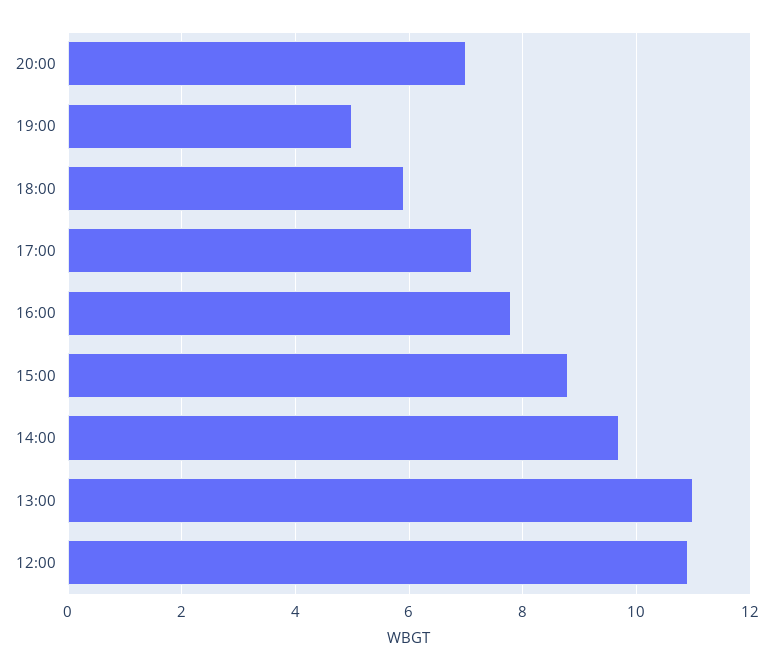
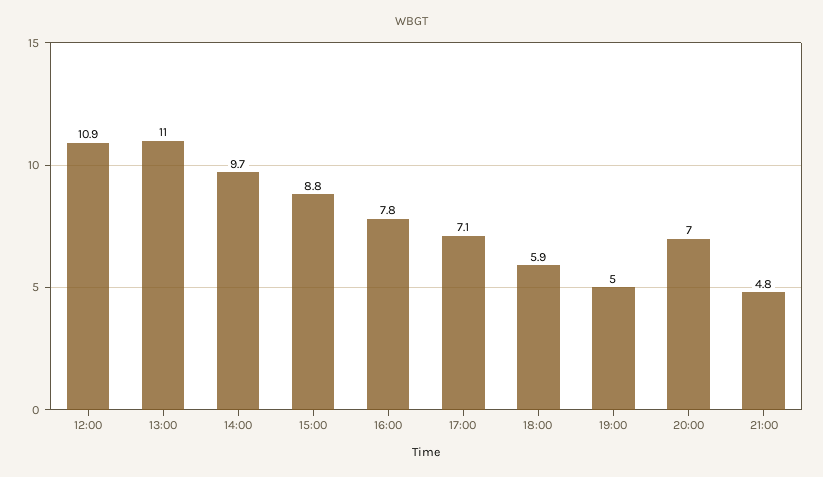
21:00: none -> 4.8

